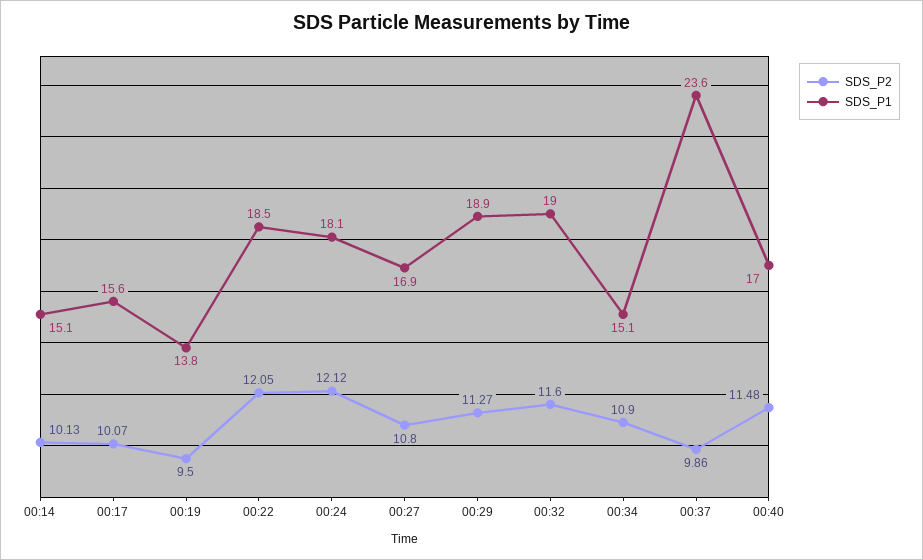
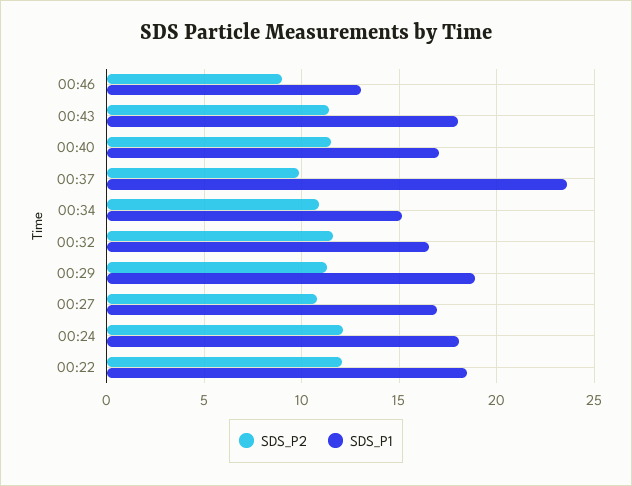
SDS_P2, 00:14: 10.13 -> none
SDS_P1, 00:14: 15.1 -> none
SDS_P2, 00:17: 10.07 -> none
SDS_P1, 00:17: 15.6 -> none
SDS_P2, 00:19: 9.5 -> none
SDS_P1, 00:19: 13.8 -> none
SDS_P1, 00:32: 19 -> 16.5
SDS_P2, 00:46: none -> 9
SDS_P1, 00:46: none -> 13
SDS_P2, 00:43: none -> 11.5
SDS_P1, 00:43: none -> 18

